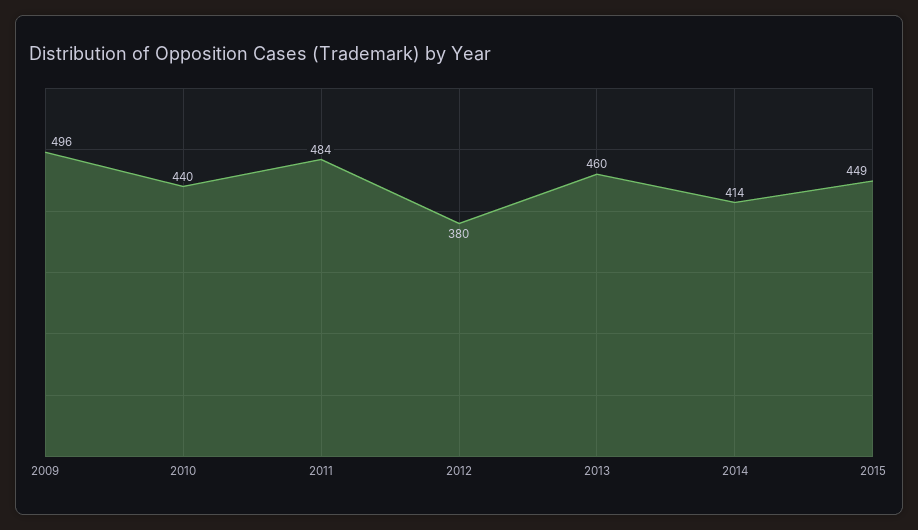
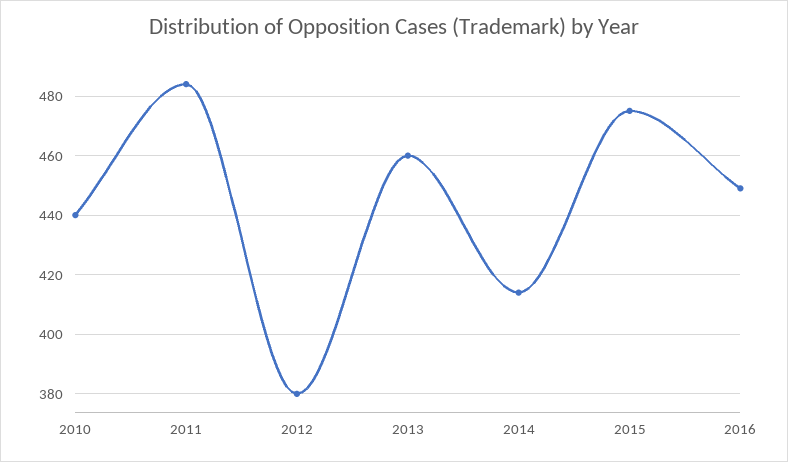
2009: 496 -> none
2015: 449 -> 475
2016: none -> 450

